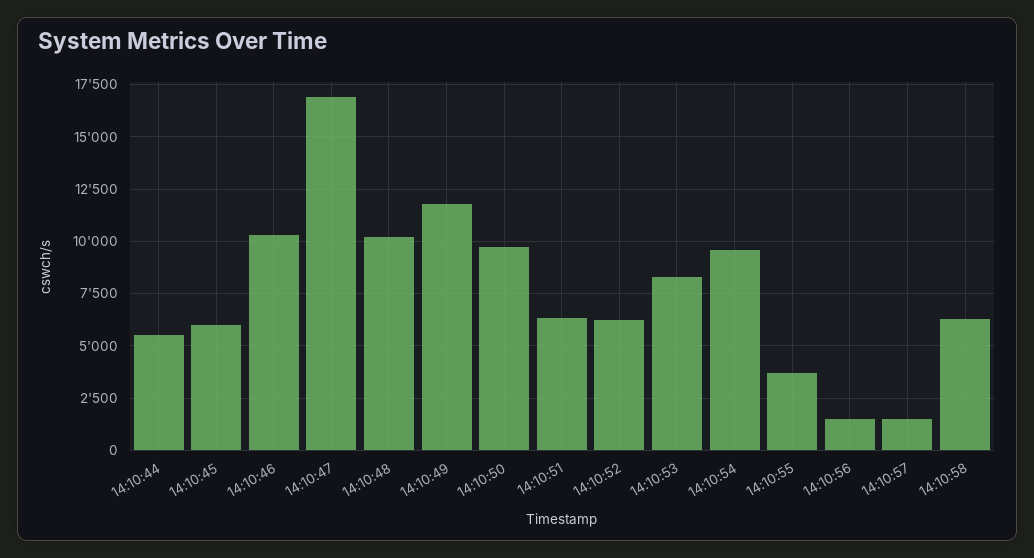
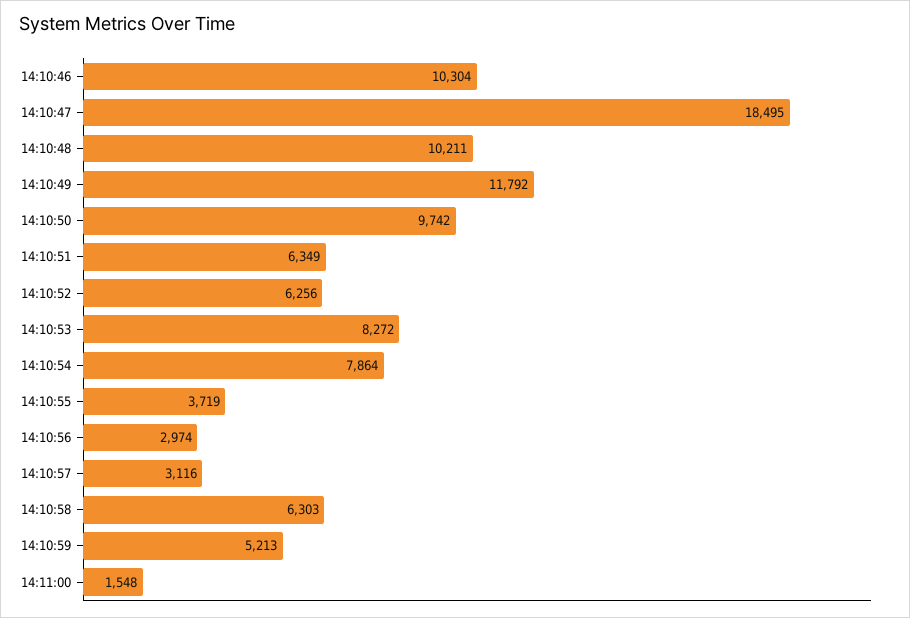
14:10:44: 5500 -> none
14:10:45: 6000 -> none
14:10:47: 17000 -> 18495
14:10:54: 9500 -> 7864
14:10:56: 1500 -> 2974
14:10:57: 1500 -> 3116
14:10:59: none -> 5213
14:11:00: none -> 1548

